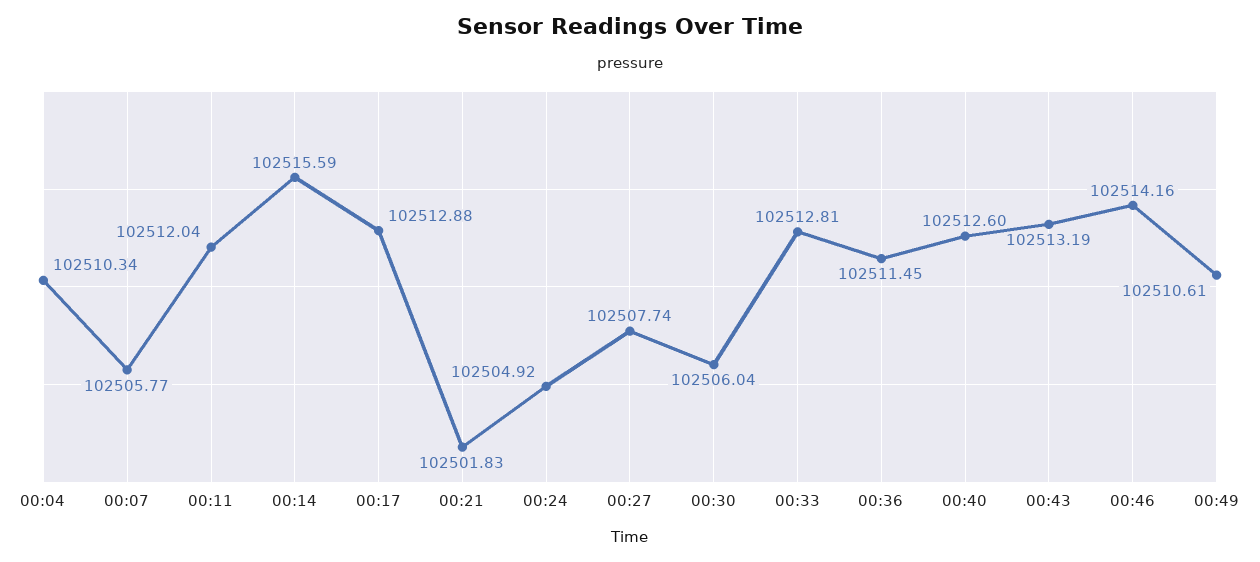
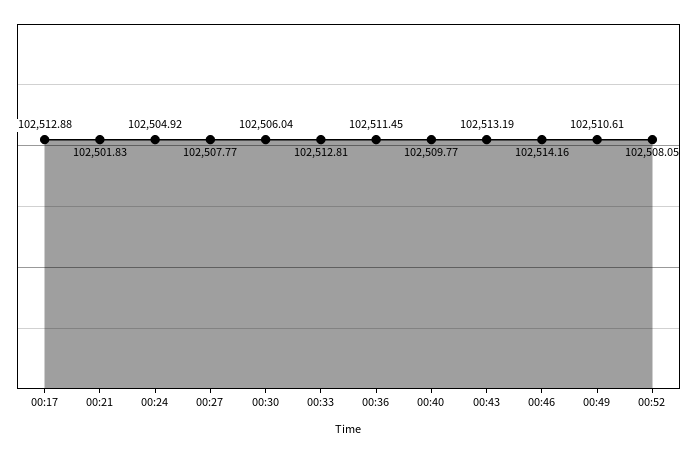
00:04: 102510.34 -> none
00:07: 102505.77 -> none
00:11: 102512.04 -> none
00:14: 102515.59 -> none
00:27: 102507.74 -> 102507.77
00:40: 102512.6 -> 102509.77
00:52: none -> 102508.05

